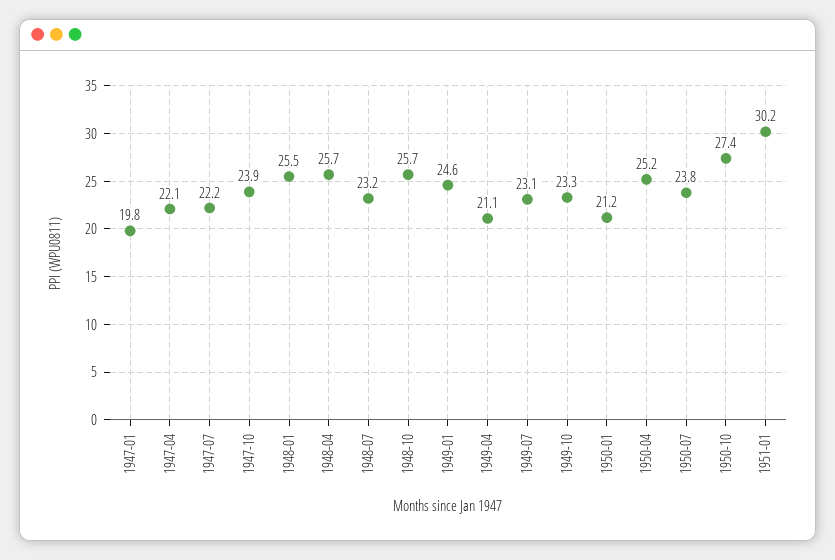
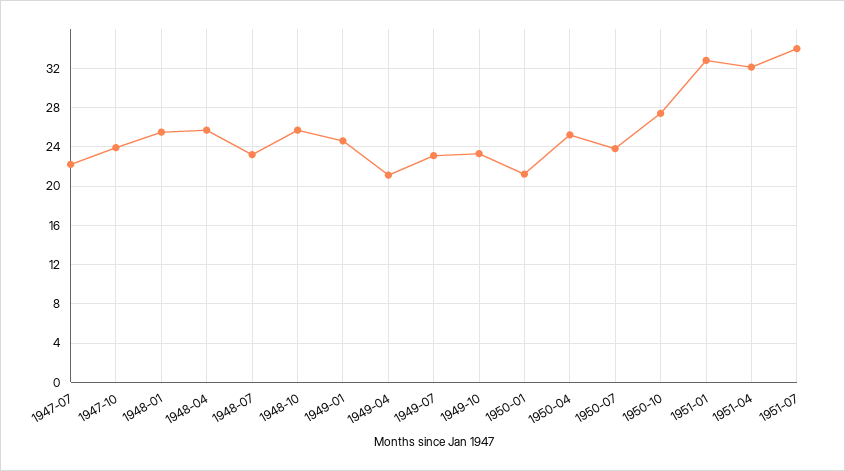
1947-01: 19.8 -> none
1947-04: 22.1 -> none
1951-01: 30.2 -> 33
1951-04: none -> 32
1951-07: none -> 34

